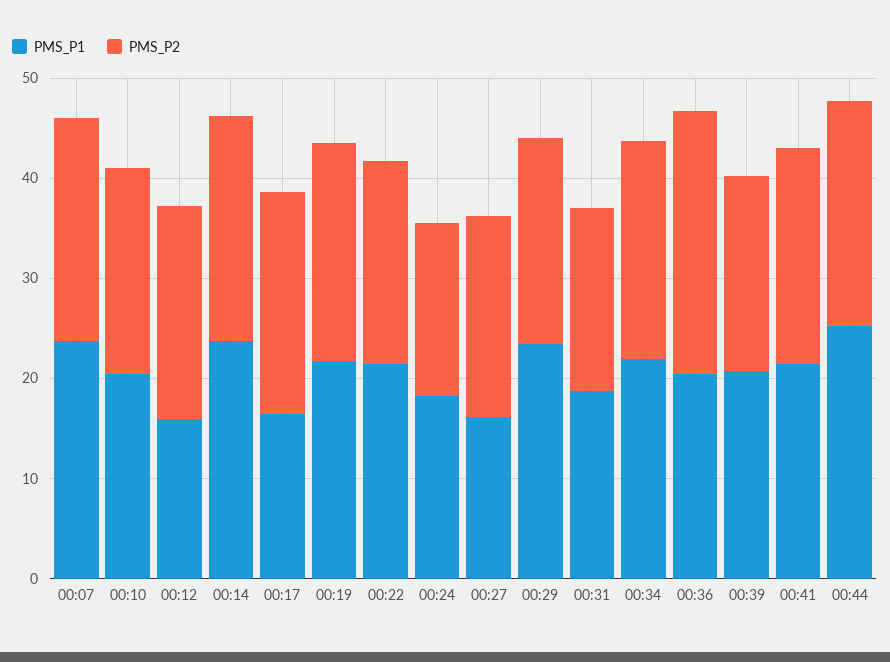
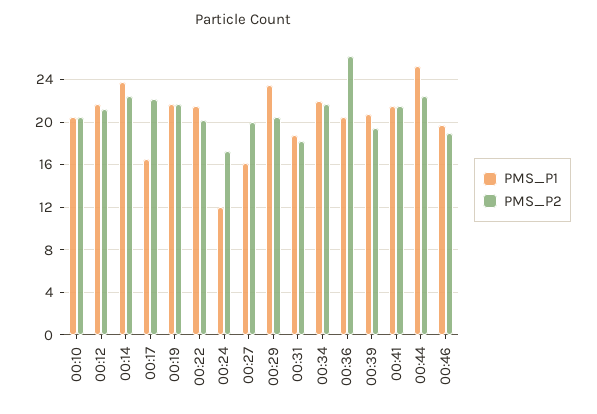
PMS_P1, 00:07: 24 -> none
PMS_P2, 00:07: 22 -> none
PMS_P1, 00:12: 16 -> 22
PMS_P1, 00:24: 18 -> 12
PMS_P1, 00:46: none -> 20
PMS_P2, 00:46: none -> 19

